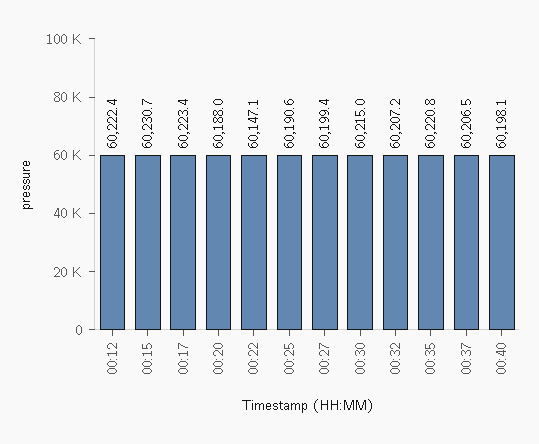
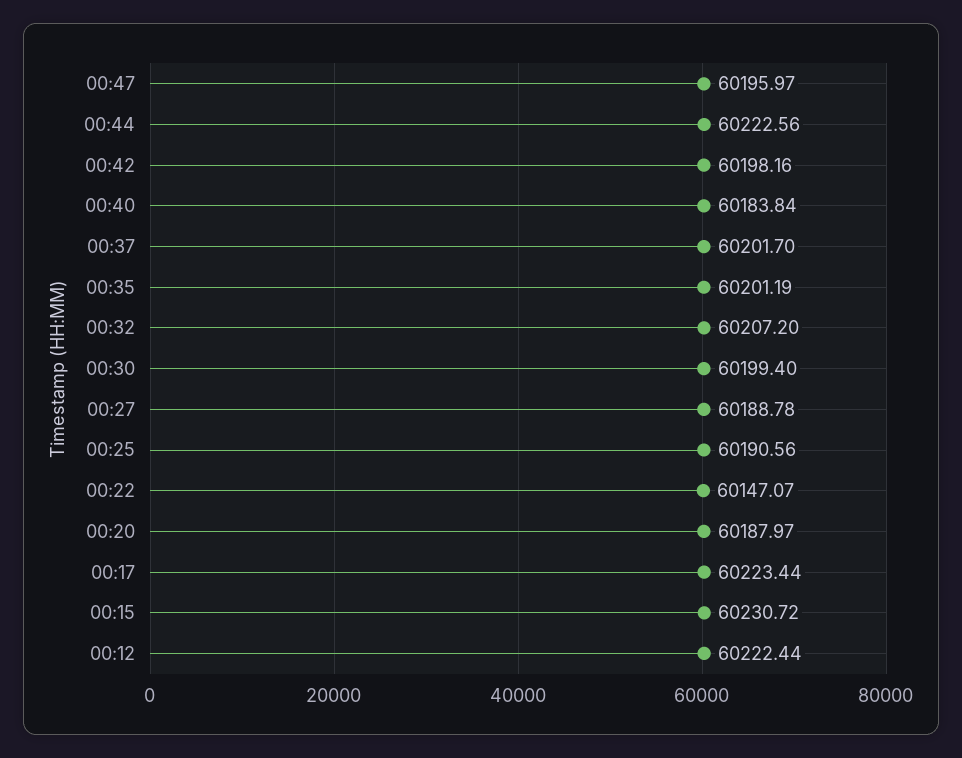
00:27: 60199.4 -> 60188.78
00:30: 60215 -> 60199.4
00:35: 60220.8 -> 60201.19
00:37: 60206.5 -> 60201.7
00:40: 60198.1 -> 60183.84
00:47: none -> 60195.97
00:44: none -> 60222.56
00:42: none -> 60198.16

